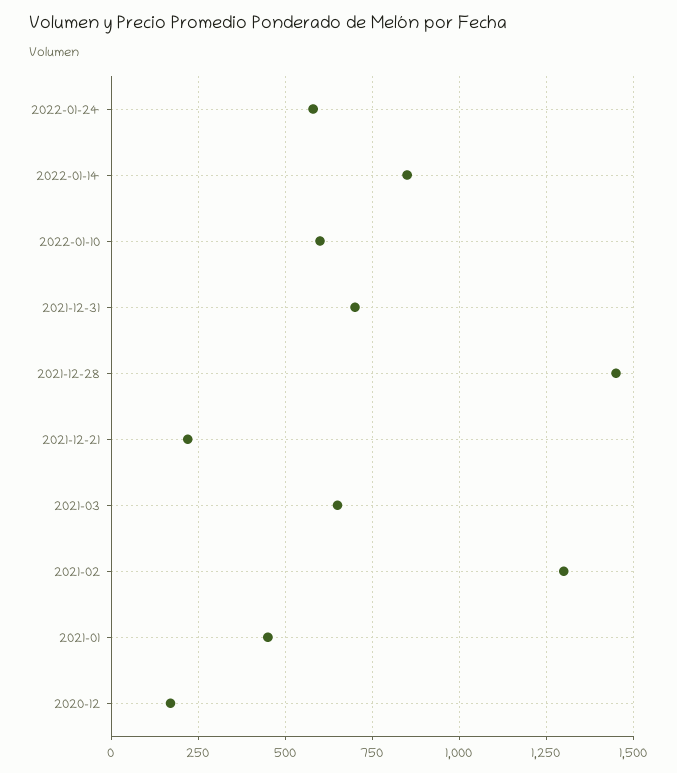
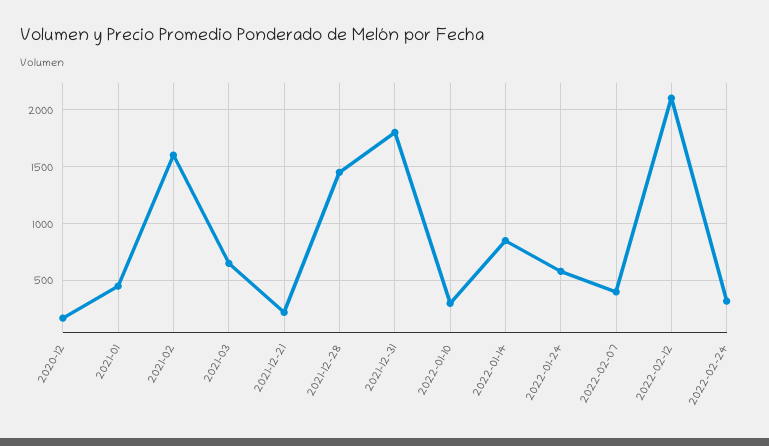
2022-01-10: 600 -> 300
2021-12-31: 700 -> 1800
2021-02: 1300 -> 1600
2022-02-07: none -> 400
2022-02-12: none -> 2100
2022-02-24: none -> 300

